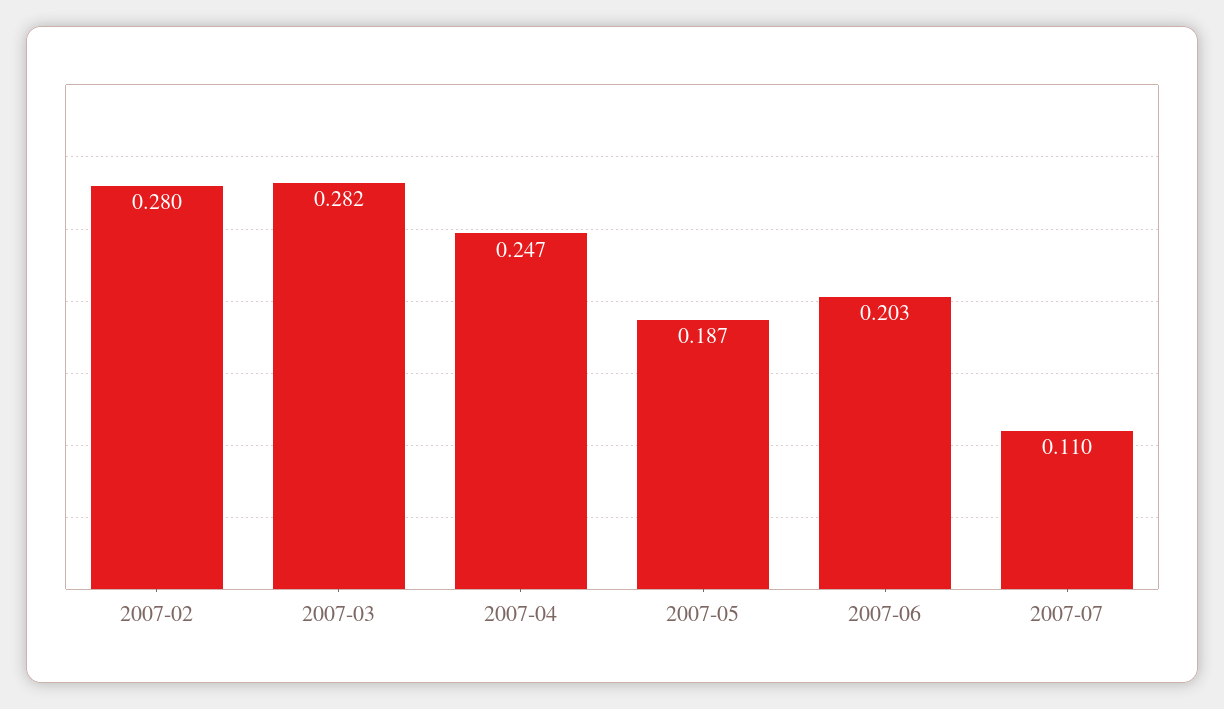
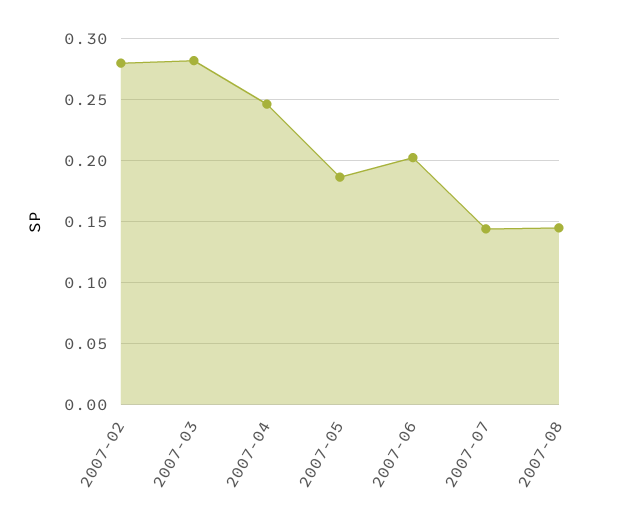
2007-07: 0.11 -> 0.145
2007-08: none -> 0.145

